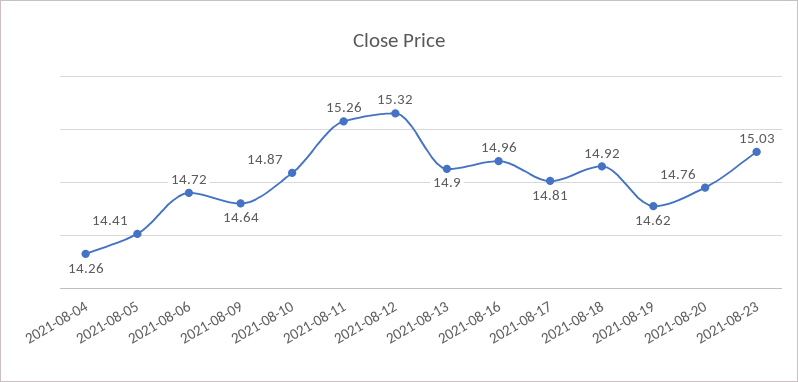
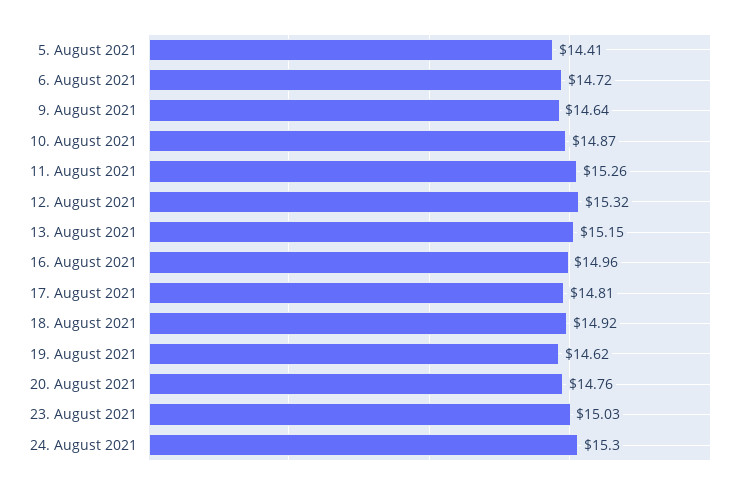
2021-08-04: 14.26 -> none
2021-08-13: 14.9 -> 15.15
24. August 2021: none -> 15.3

